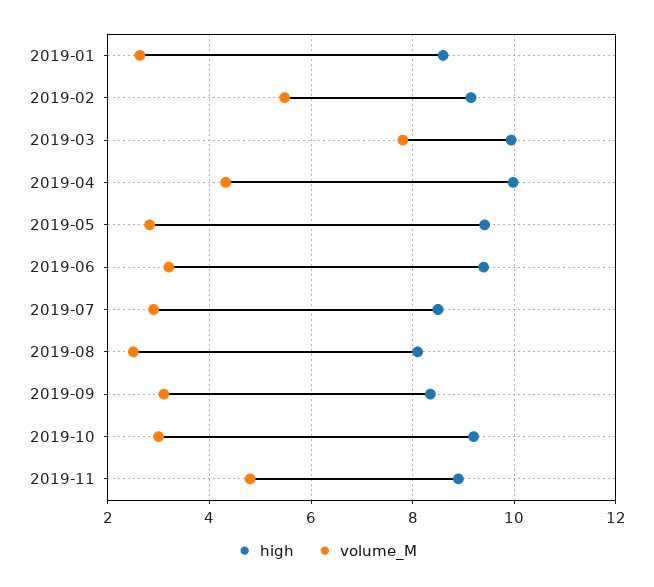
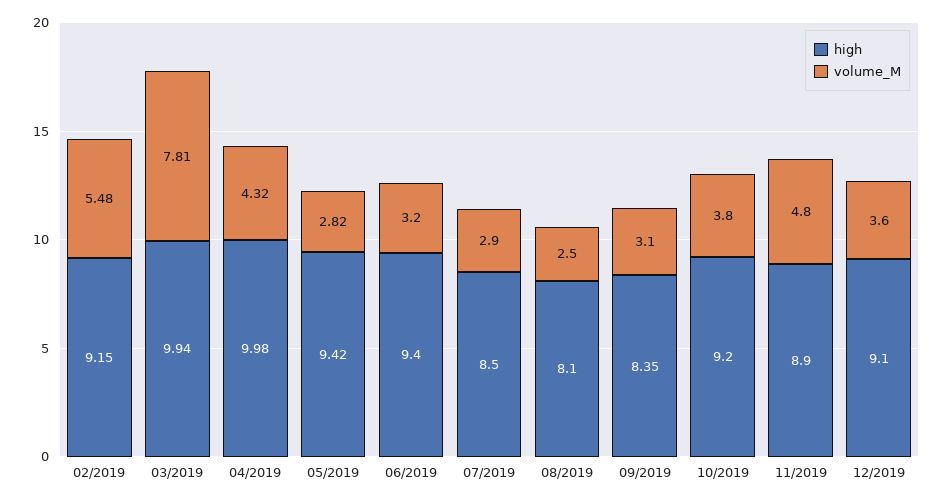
high, 2019-01: 8.6 -> none
volume_M, 2019-01: 2.6 -> none
volume_M, 2019-10: 3 -> 3.8
high, 12/2019: none -> 9.1
volume_M, 12/2019: none -> 3.6

